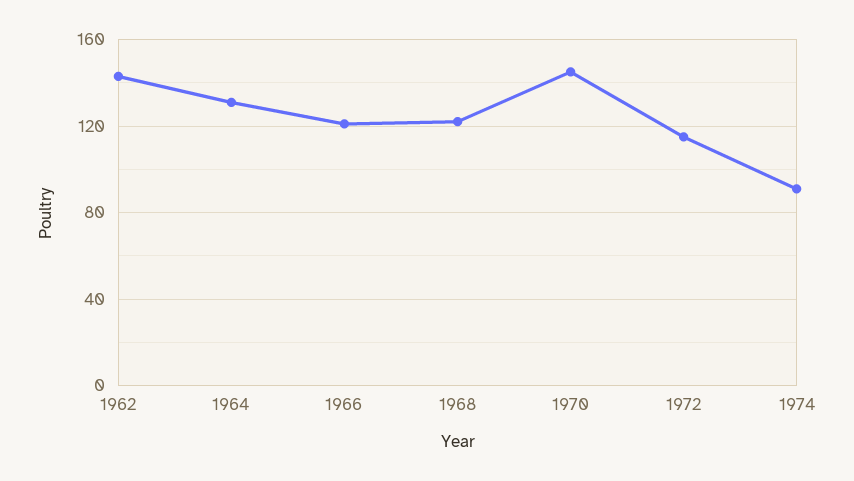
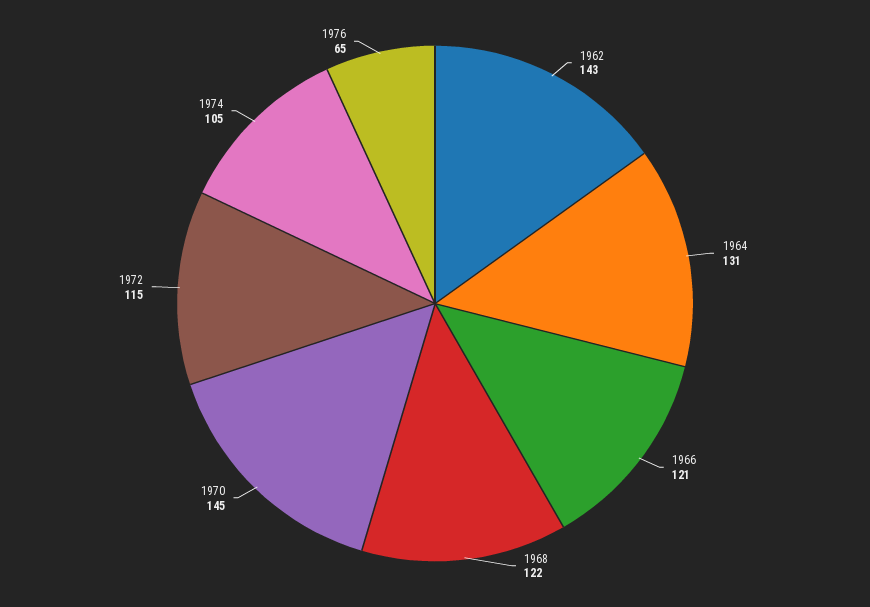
1974: 90 -> 105
1976: none -> 65

